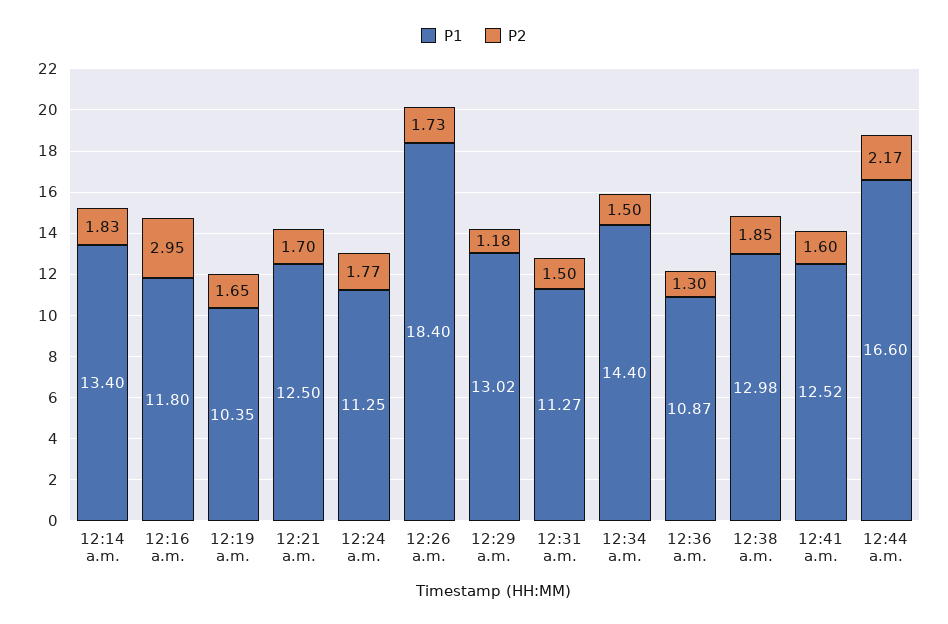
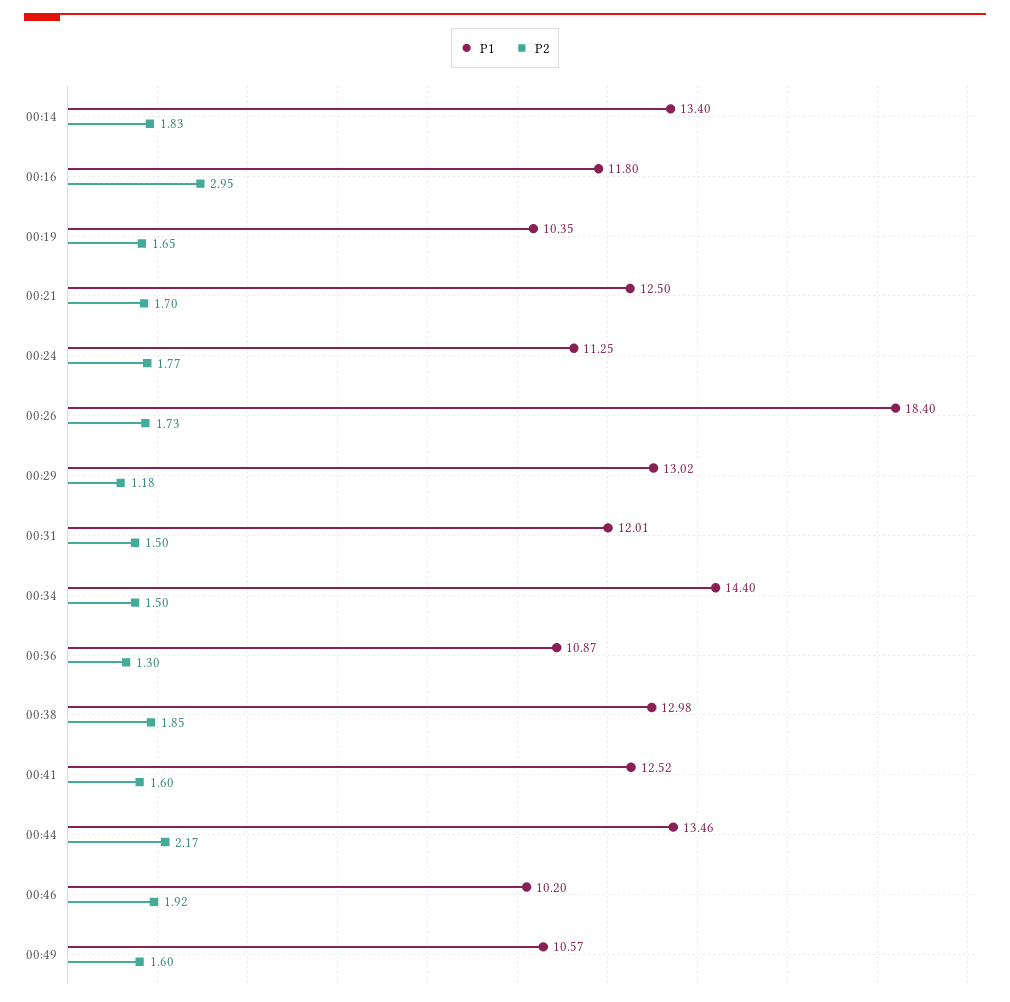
P1, 12:31 a.m.: 11.27 -> 12.01
P1, 12:44 a.m.: 16.6 -> 13.46
P1, 00:46: none -> 10.2
P2, 00:46: none -> 1.92
P1, 00:49: none -> 10.57
P2, 00:49: none -> 1.6

